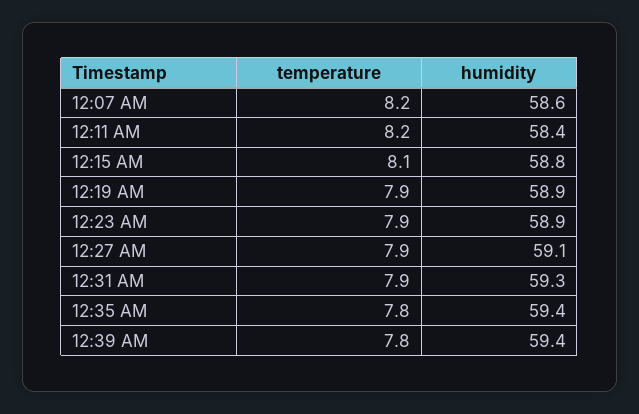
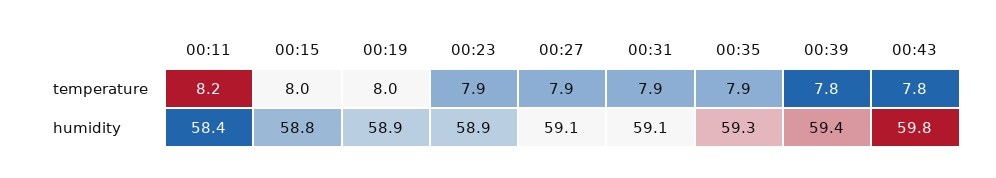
temperature, 12:07 AM: 8.2 -> none
humidity, 12:07 AM: 58.6 -> none
temperature, 12:15 AM: 8.1 -> 8
temperature, 12:19 AM: 7.9 -> 8
humidity, 12:31 AM: 59.3 -> 59.1
temperature, 12:35 AM: 7.8 -> 7.9
humidity, 12:35 AM: 59.4 -> 59.3
temperature, 00:43: none -> 7.8
humidity, 00:43: none -> 59.8

